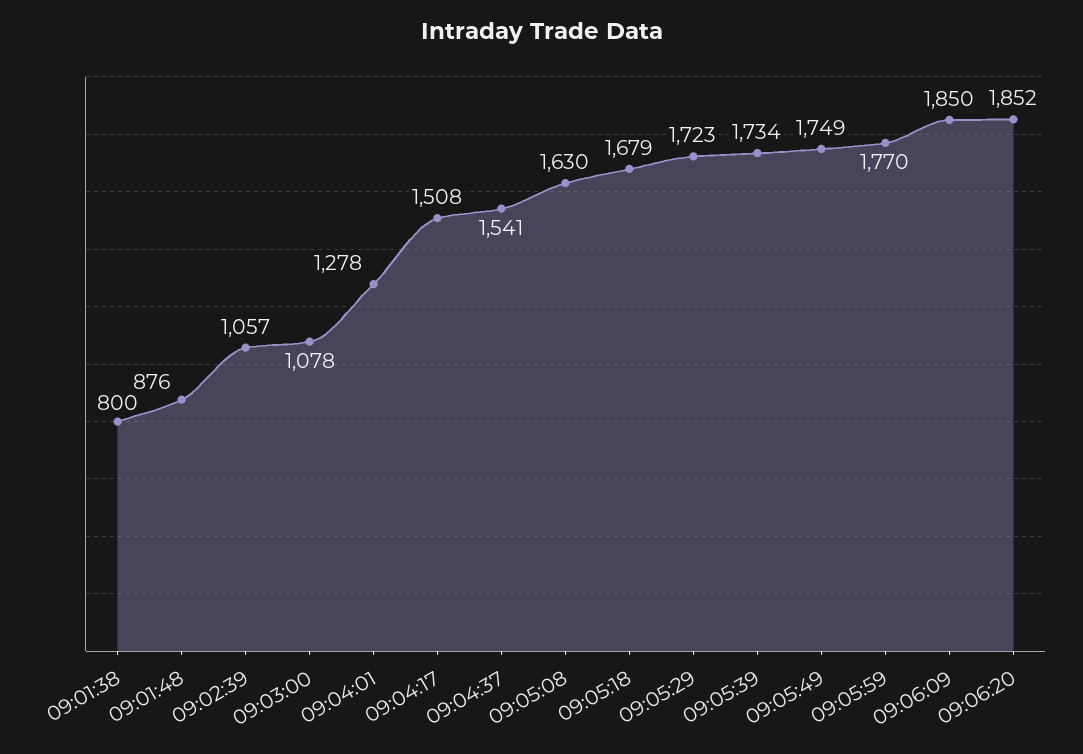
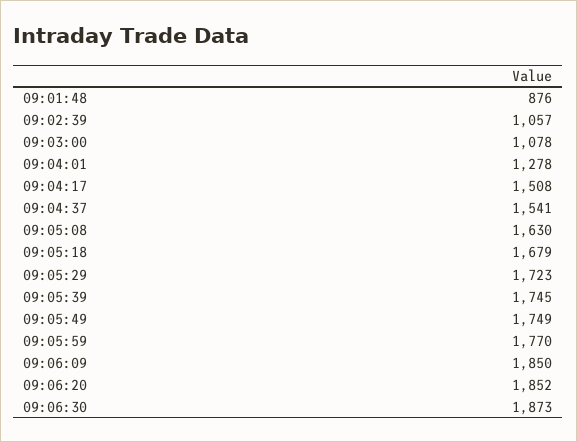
09:01:38: 800 -> none
09:05:39: 1734 -> 1745
09:06:30: none -> 1873

